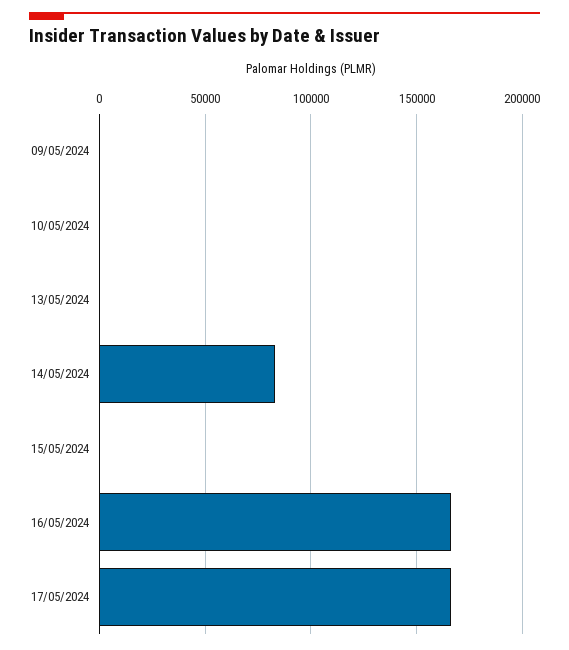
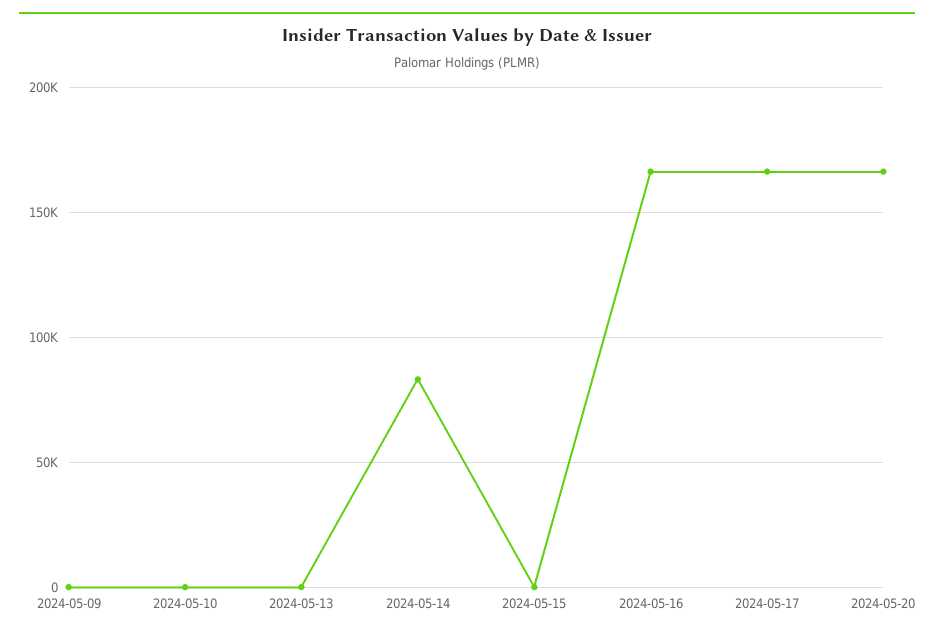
2024-05-20: none -> 165000

